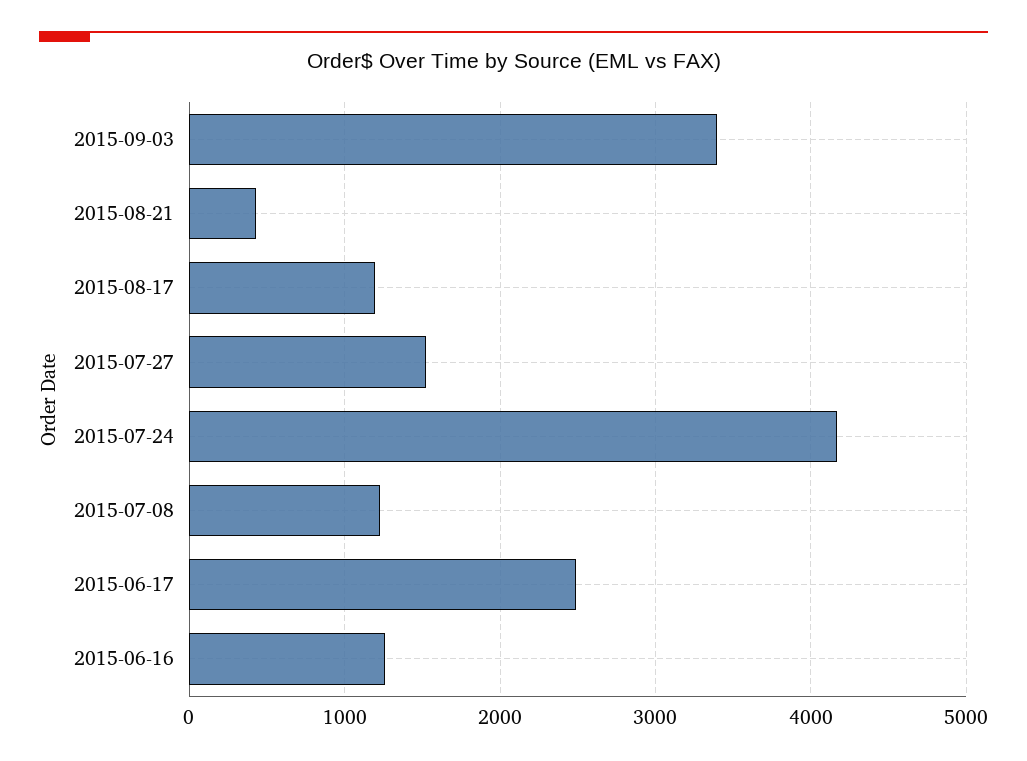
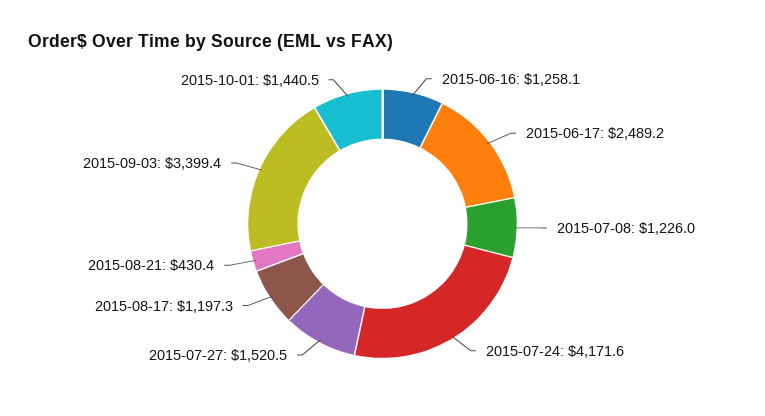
2015-10-01: none -> 1440.5

